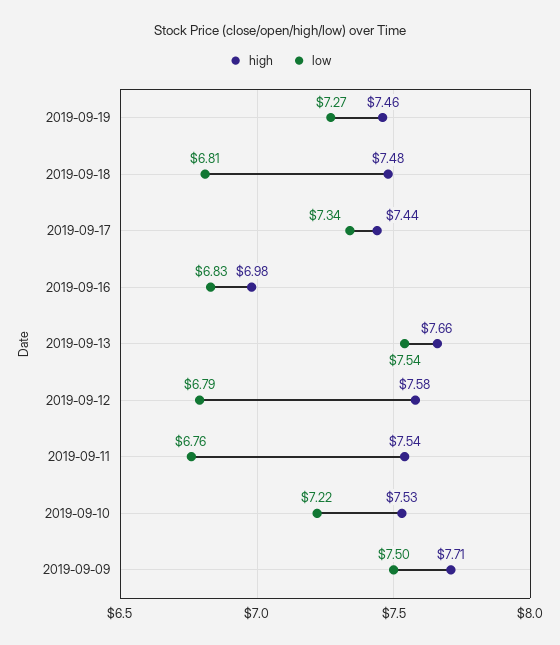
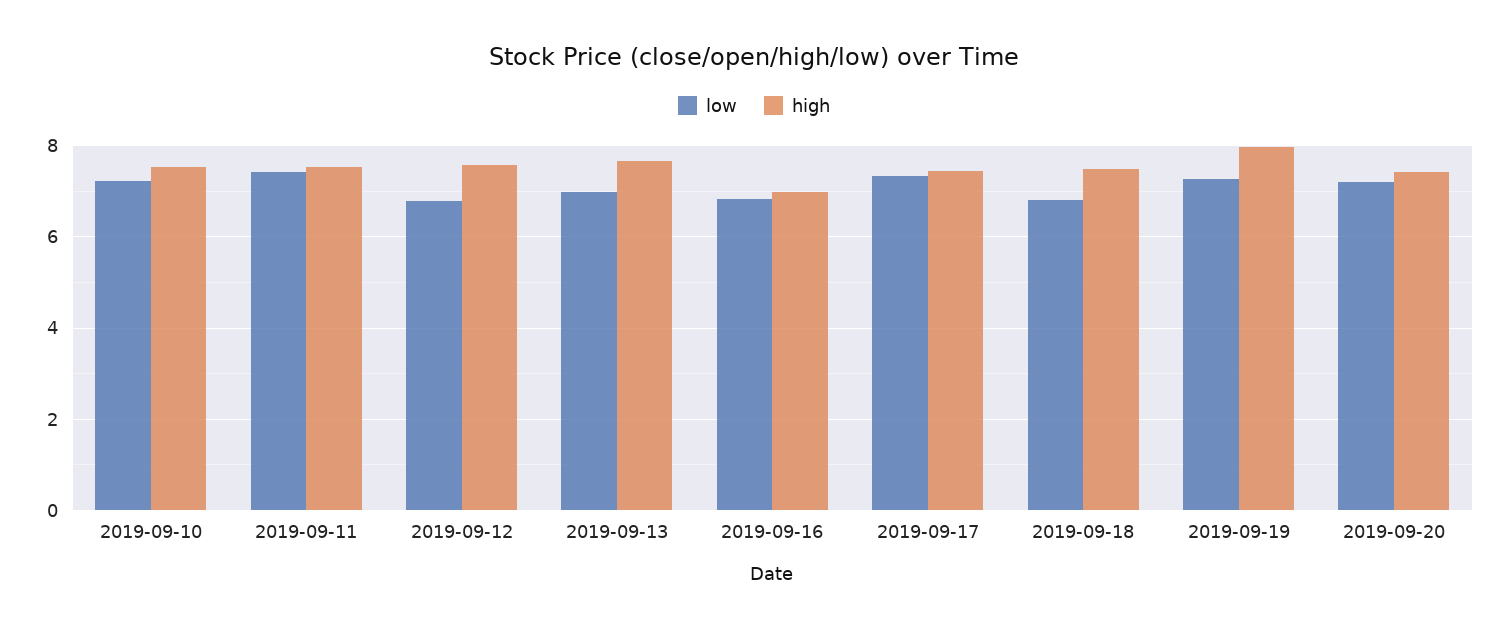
high, 2019-09-19: 7.46 -> 8
low, 2019-09-13: 7.54 -> 7
low, 2019-09-11: 6.76 -> 7.4
high, 2019-09-09: 7.71 -> none
low, 2019-09-09: 7.5 -> none
low, 2019-09-20: none -> 7.2
high, 2019-09-20: none -> 7.4

